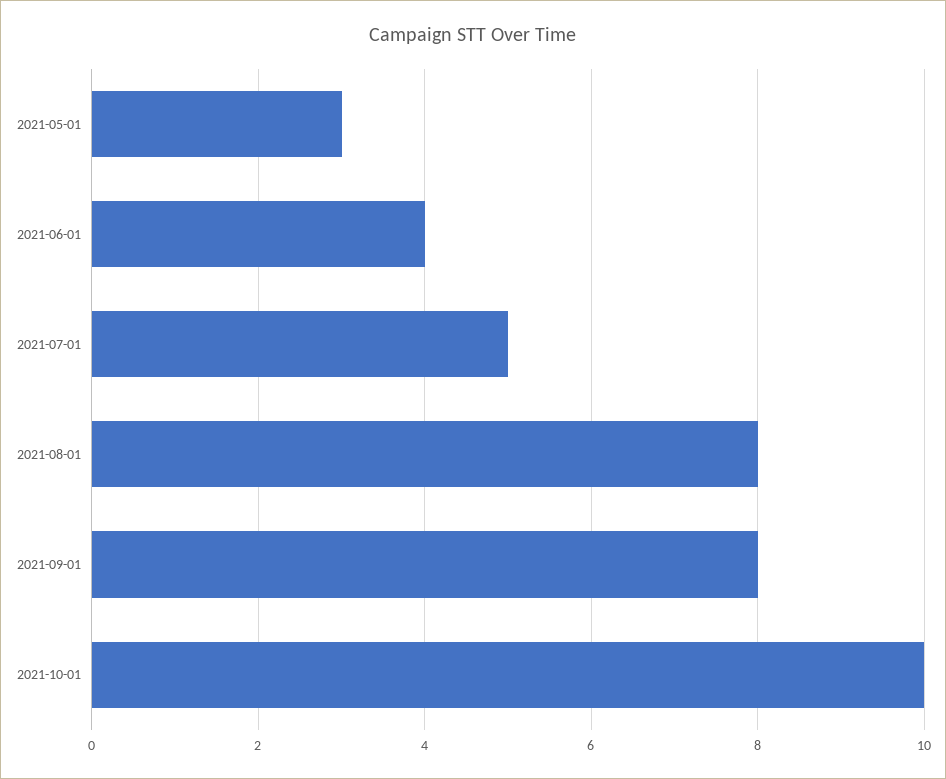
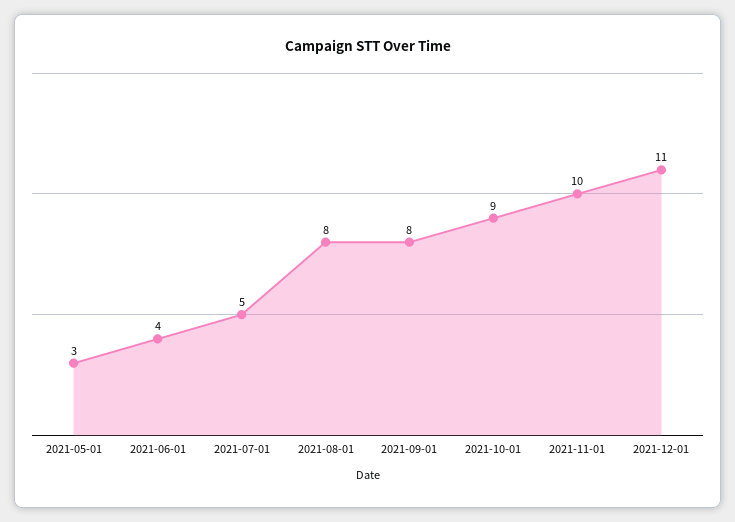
2021-10-01: 10 -> 9
2021-11-01: none -> 10
2021-12-01: none -> 11

